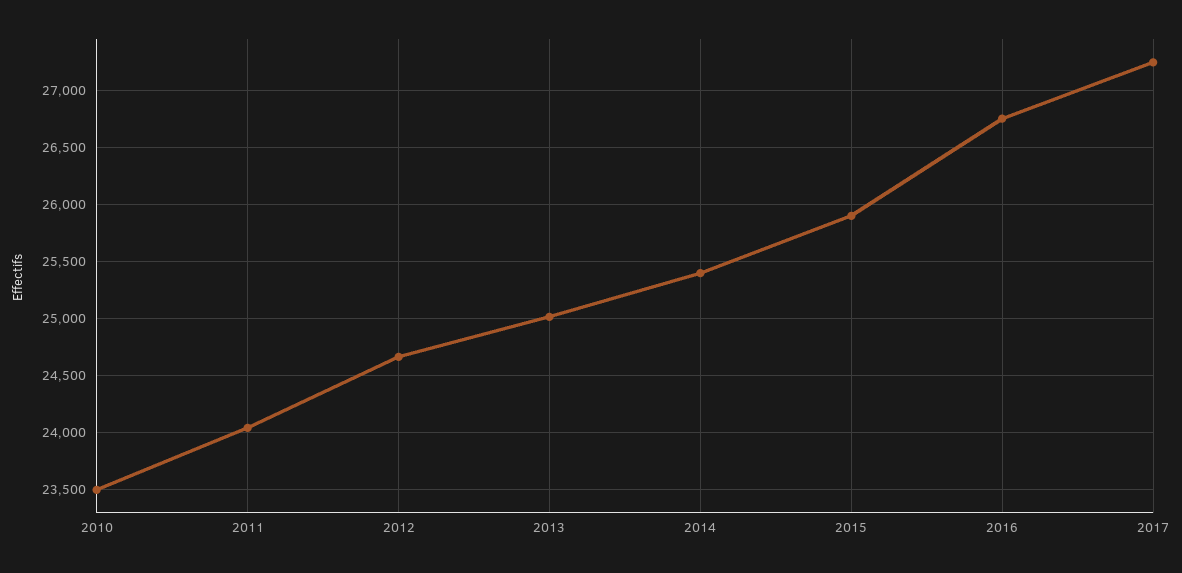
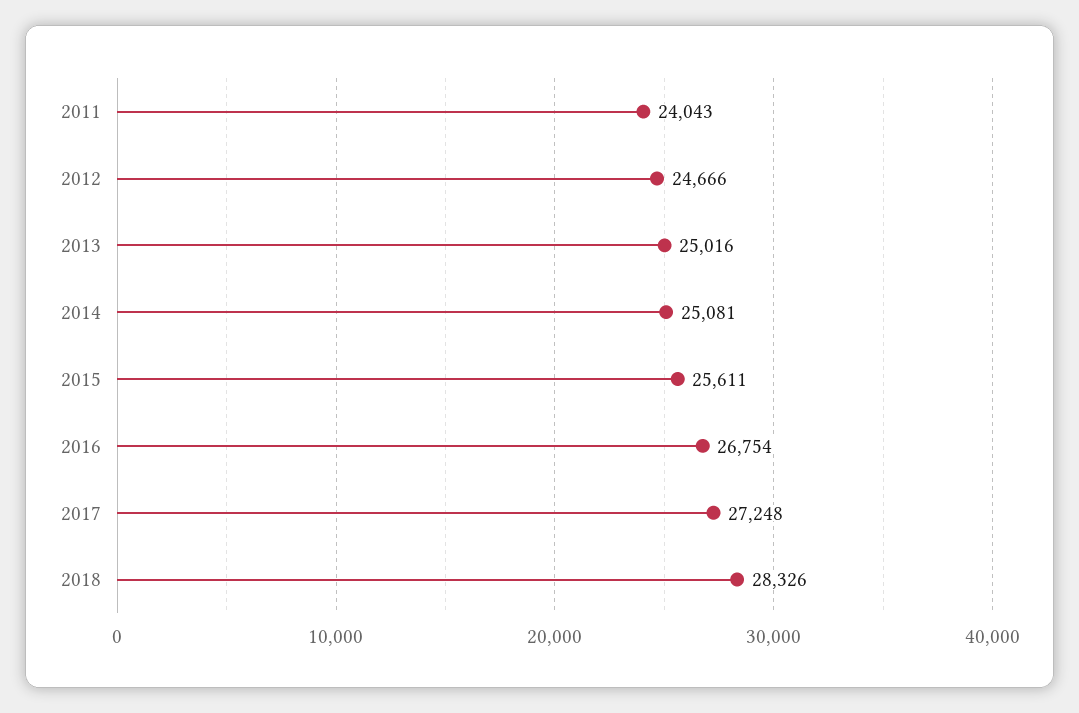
2010: 23500 -> none
2014: 25400 -> 25081
2015: 25900 -> 25611
2018: none -> 28326

